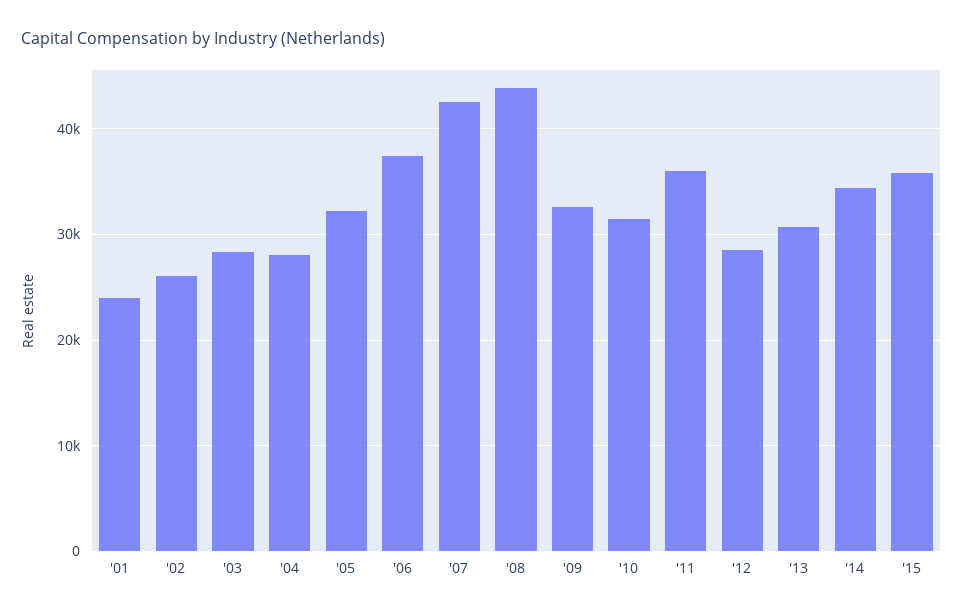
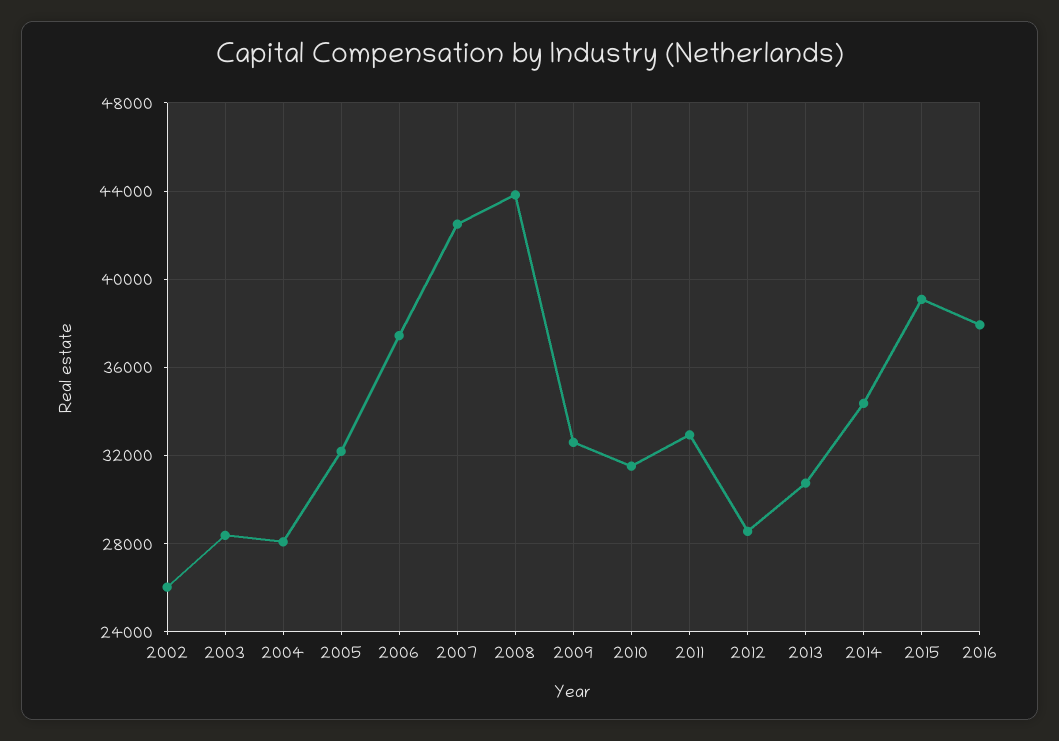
'01: 24000 -> none
'11: 36000 -> 33000
'15: 36000 -> 39000
2016: none -> 38000

